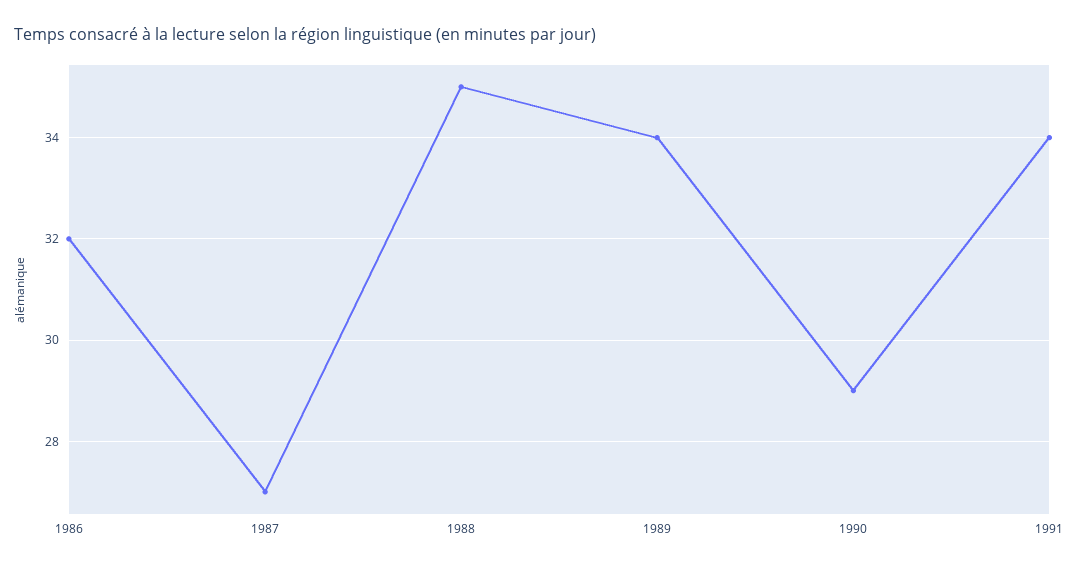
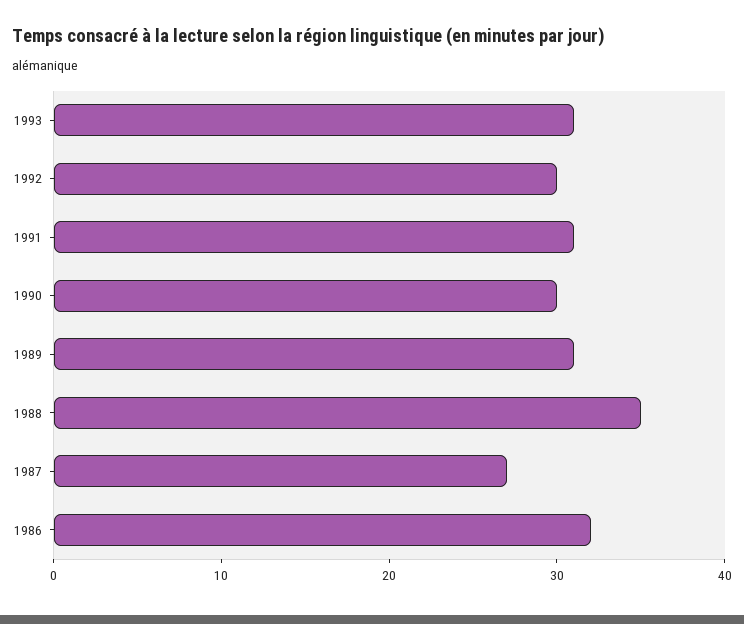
1989: 34 -> 31
1990: 29 -> 30
1991: 34 -> 31
1993: none -> 31
1992: none -> 30

